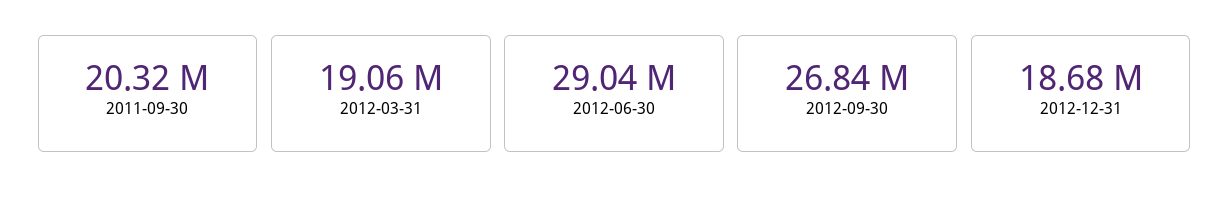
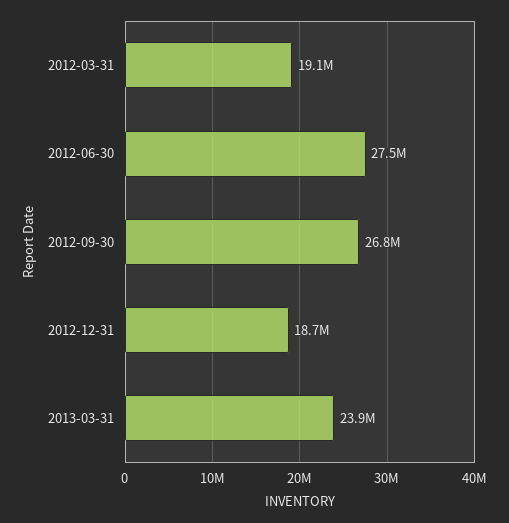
2011-09-30: 20320000 -> none
2012-06-30: 29040000 -> 27500000
2013-03-31: none -> 23900000

